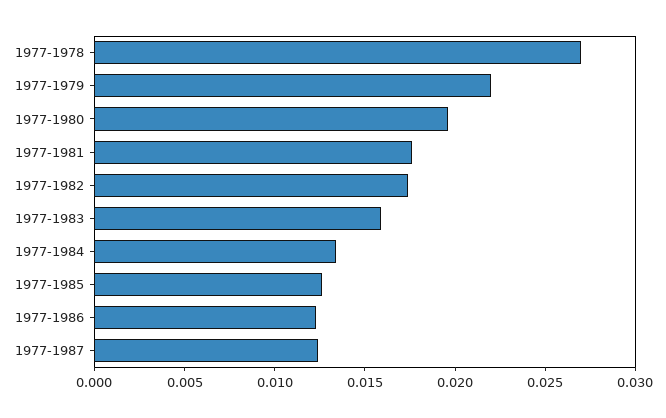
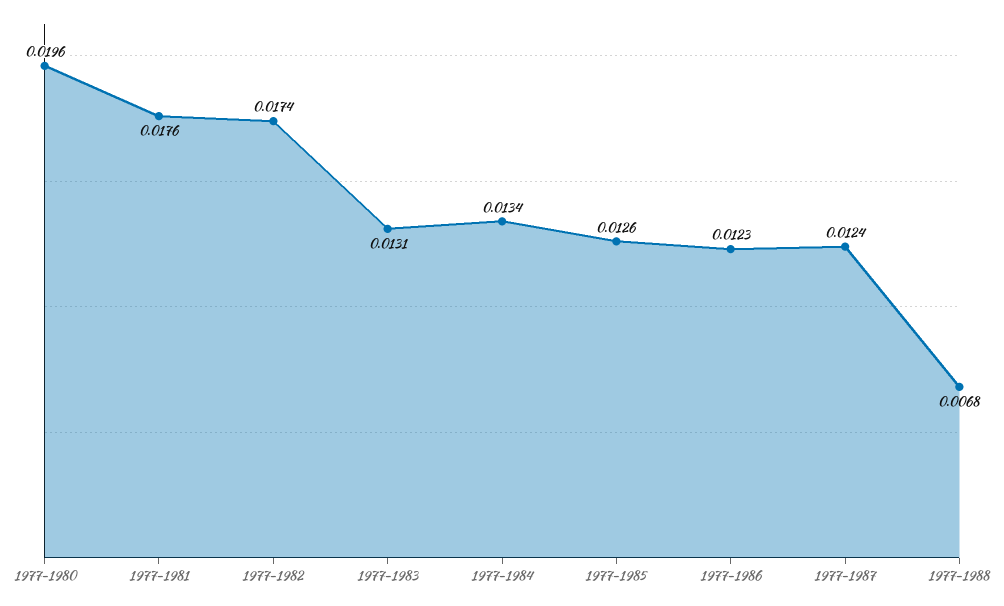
1977-1978: 0.027 -> none
1977-1979: 0.022 -> none
1977-1983: 0.016 -> 0.0131
1977-1988: none -> 0.0068

